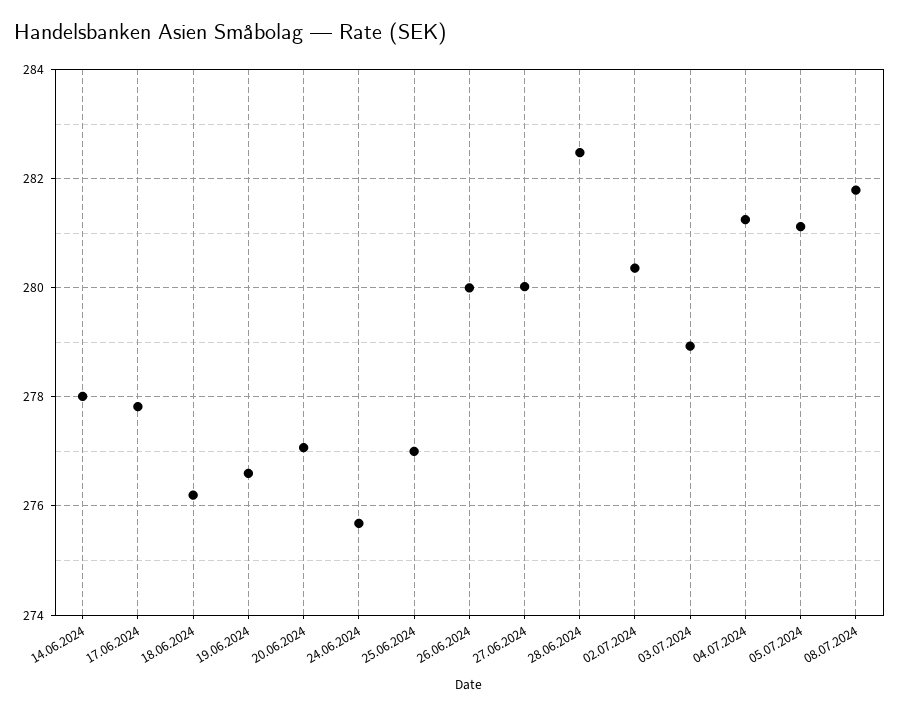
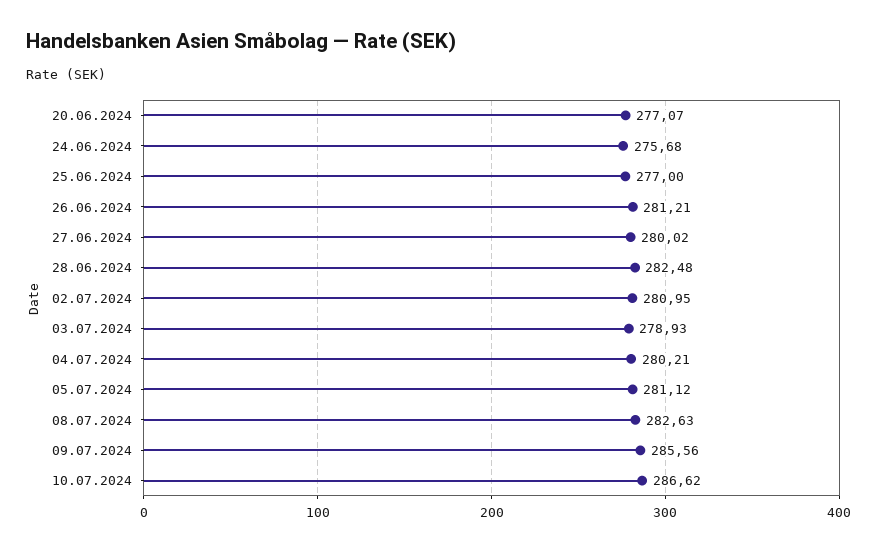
14.06.2024: 278 -> none
17.06.2024: 277.8 -> none
18.06.2024: 276.2 -> none
19.06.2024: 276.6 -> none
26.06.2024: 280 -> 281.21
02.07.2024: 280.4 -> 280.95
04.07.2024: 281.2 -> 280.21
08.07.2024: 281.8 -> 282.63
09.07.2024: none -> 285.56
10.07.2024: none -> 286.62

